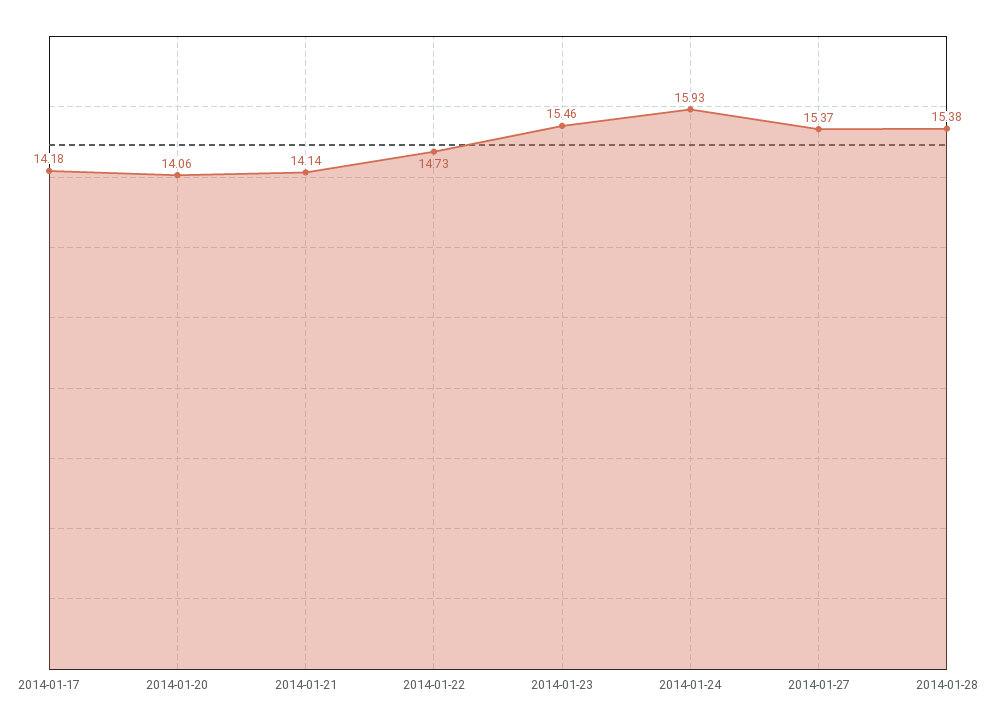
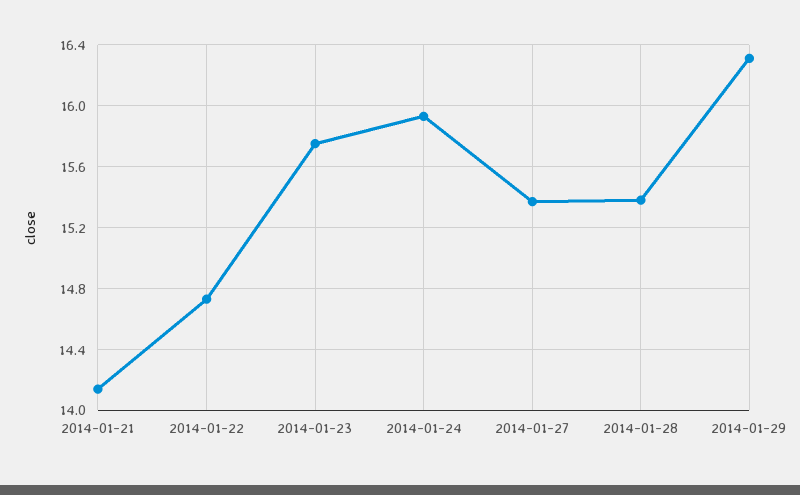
2014-01-17: 14.18 -> none
2014-01-20: 14.06 -> none
2014-01-23: 15.46 -> 15.75
2014-01-29: none -> 16.3

